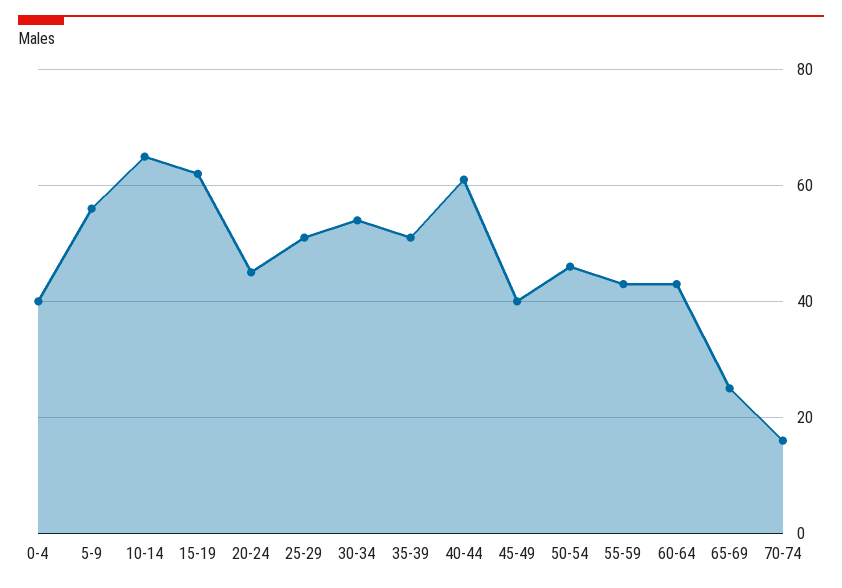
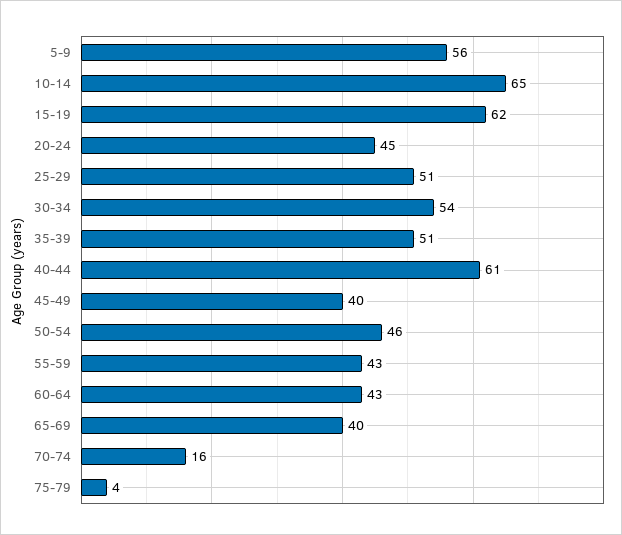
0-4: 40 -> none
65-69: 25 -> 40
75-79: none -> 4

